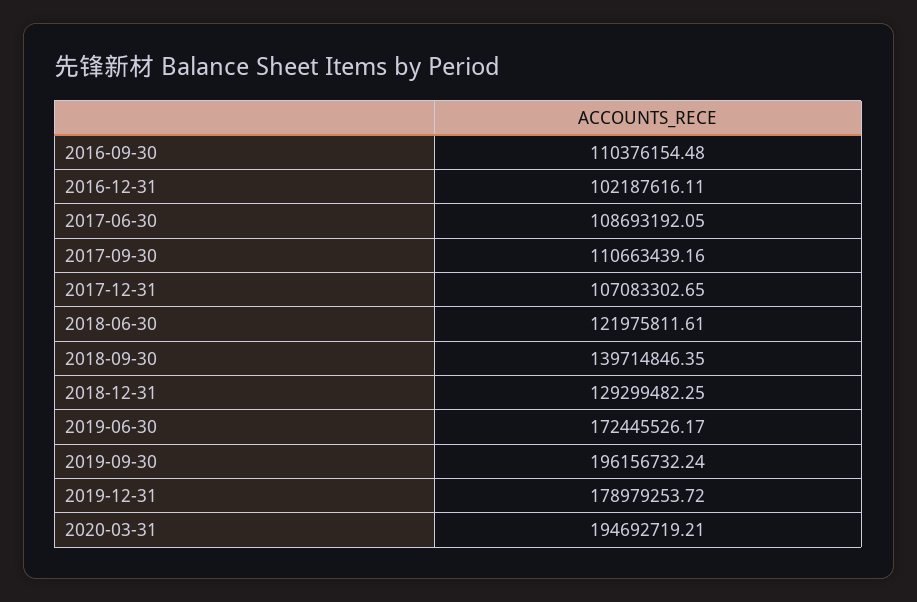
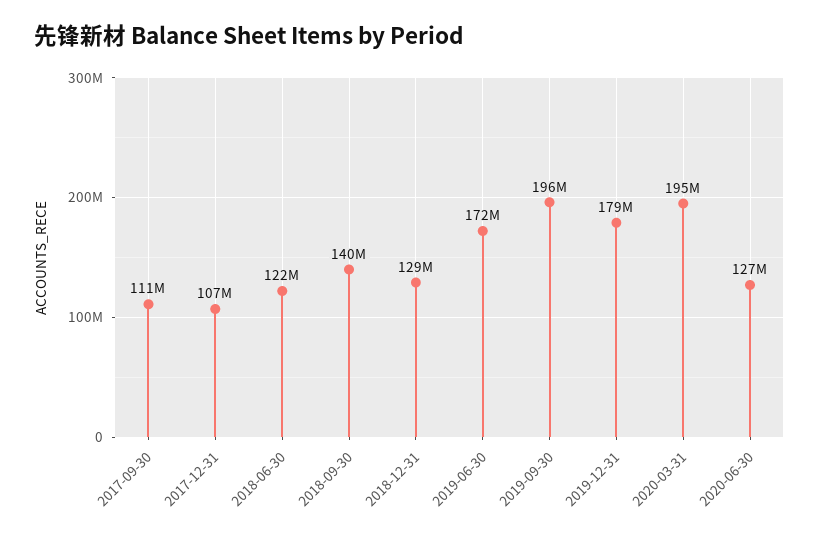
2016-09-30: 110376154.48 -> none
2016-12-31: 102187616.11 -> none
2017-06-30: 108693192.05 -> none
2020-06-30: none -> 127000000

